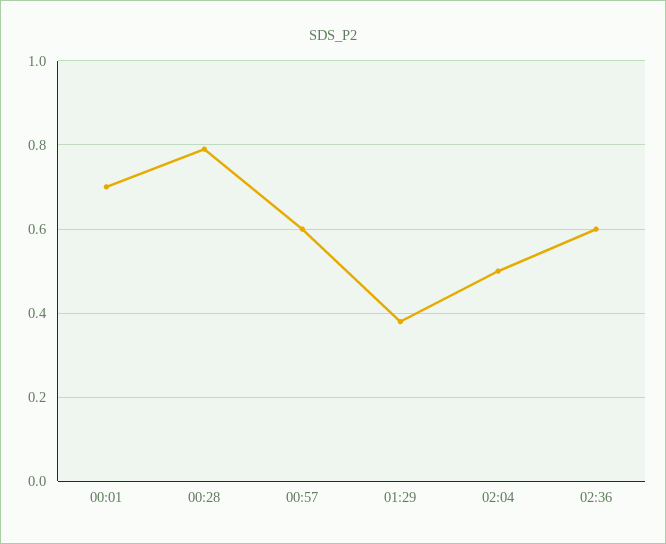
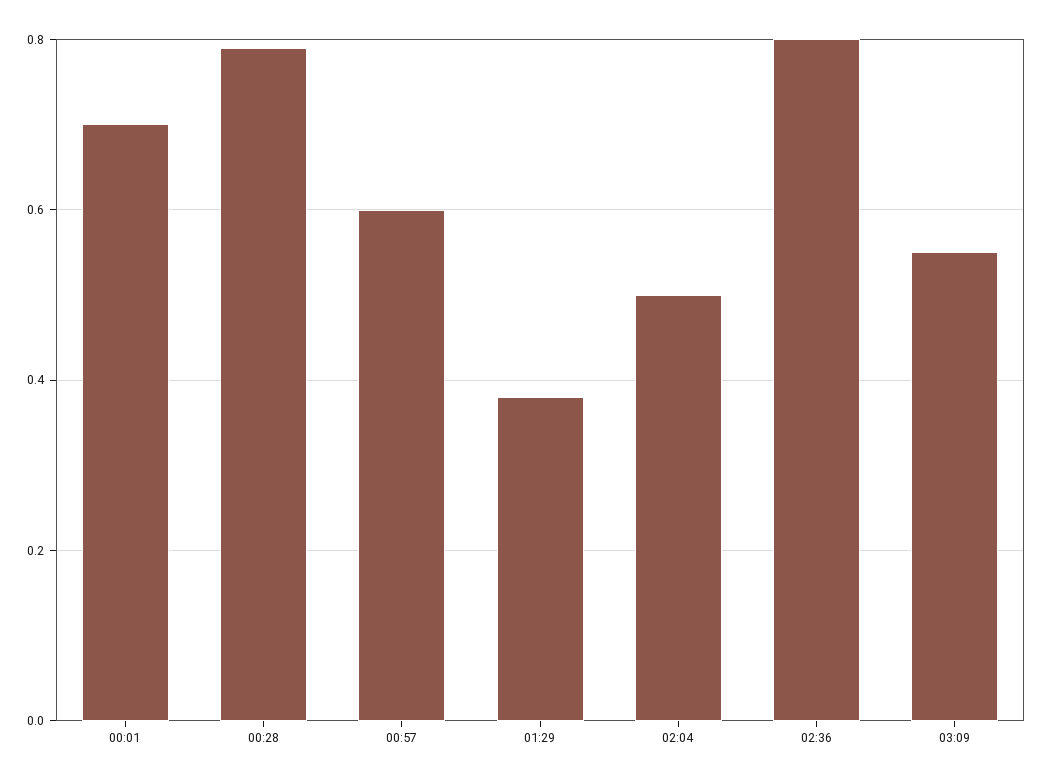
02:36: 0.6 -> 0.8
03:09: none -> 0.55

